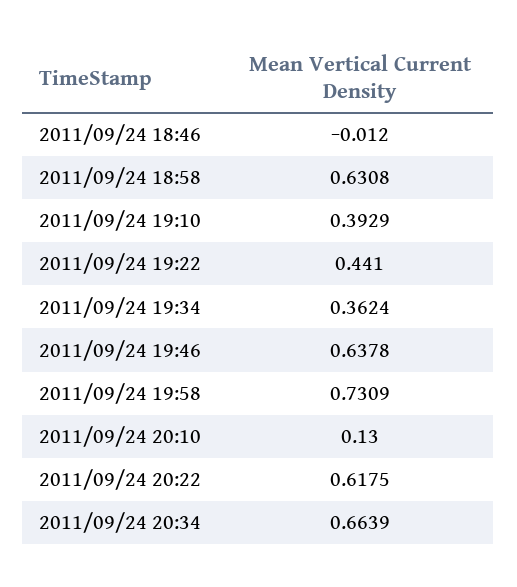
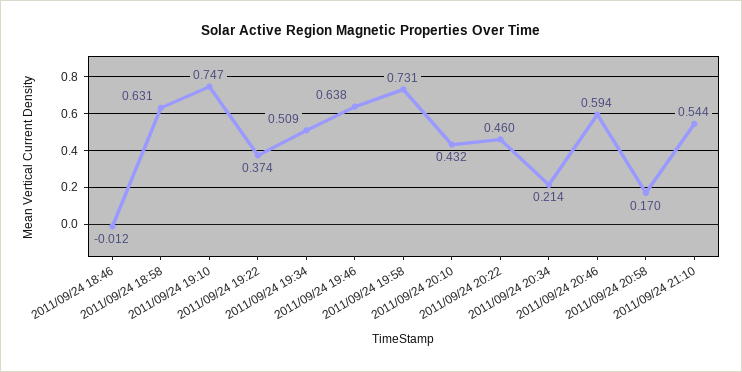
2011/09/24 19:10: 0.3929 -> 0.747
2011/09/24 19:22: 0.441 -> 0.374
2011/09/24 19:34: 0.3624 -> 0.509
2011/09/24 20:10: 0.13 -> 0.432
2011/09/24 20:22: 0.6175 -> 0.46
2011/09/24 20:34: 0.6639 -> 0.214
2011/09/24 20:46: none -> 0.594
2011/09/24 20:58: none -> 0.17
2011/09/24 21:10: none -> 0.544

